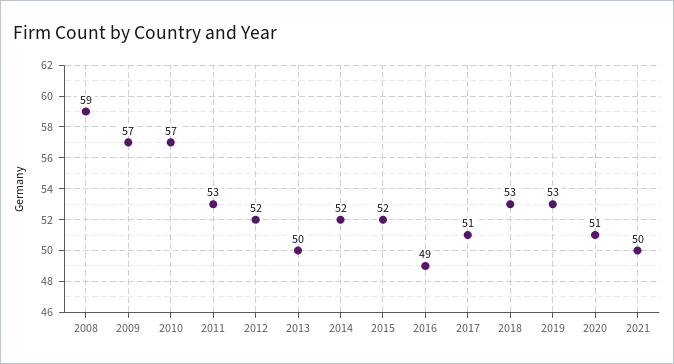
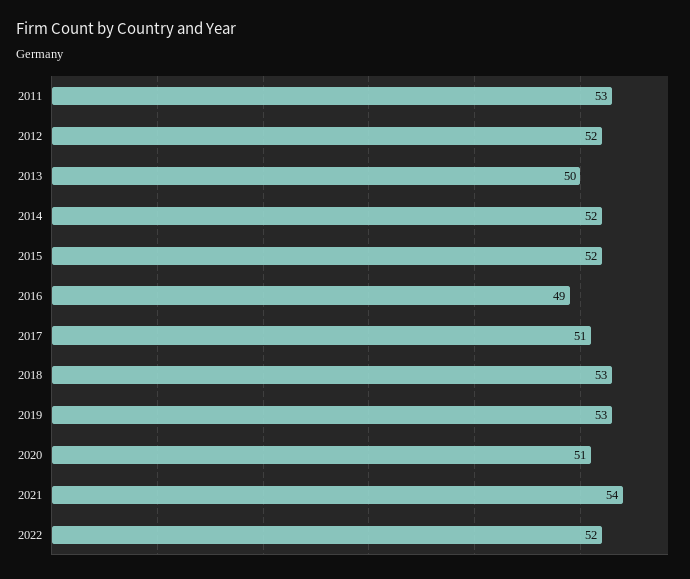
2008: 59 -> none
2009: 57 -> none
2010: 57 -> none
2021: 50 -> 54
2022: none -> 52

